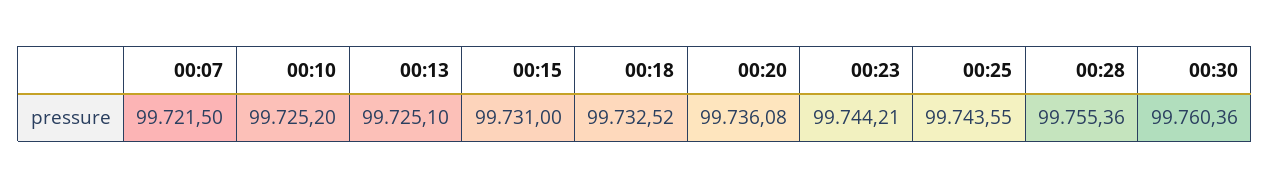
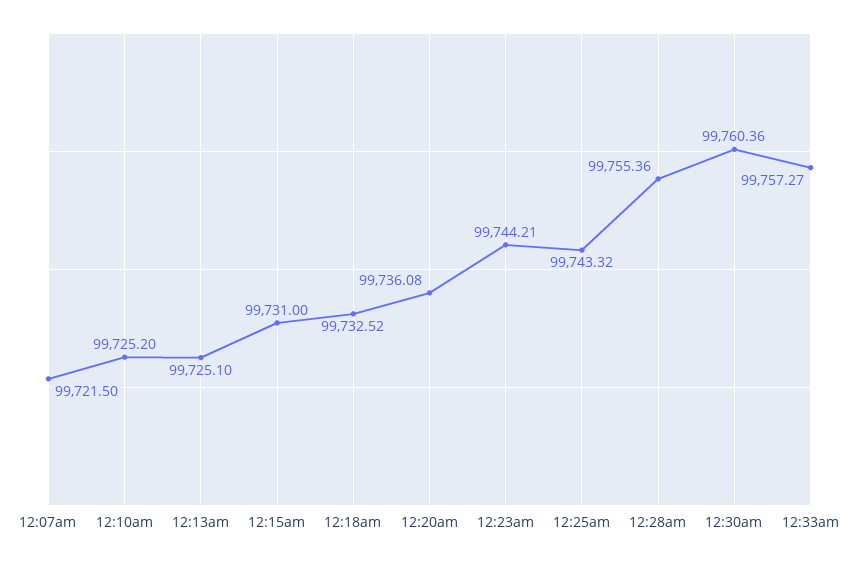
00:25: 99743.55 -> 99743.32
12:33am: none -> 99757.27

